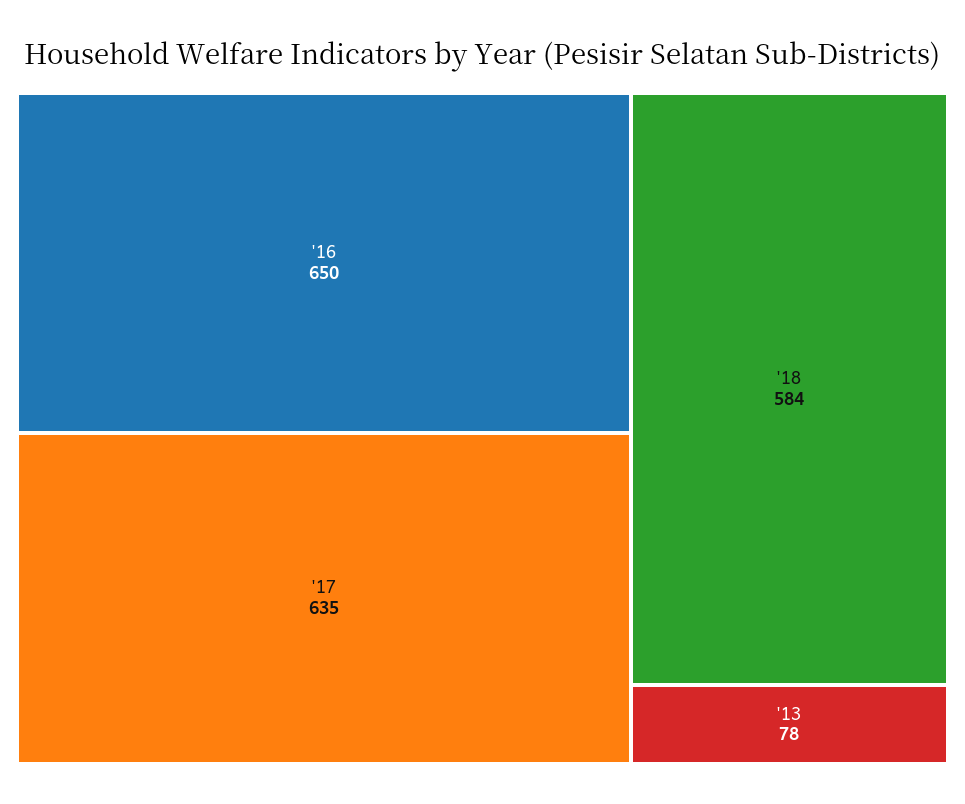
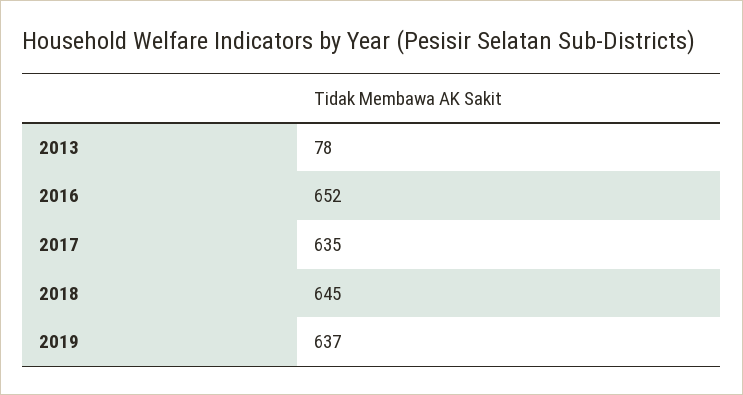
'16: 650 -> 652
'18: 584 -> 645
2019: none -> 637

